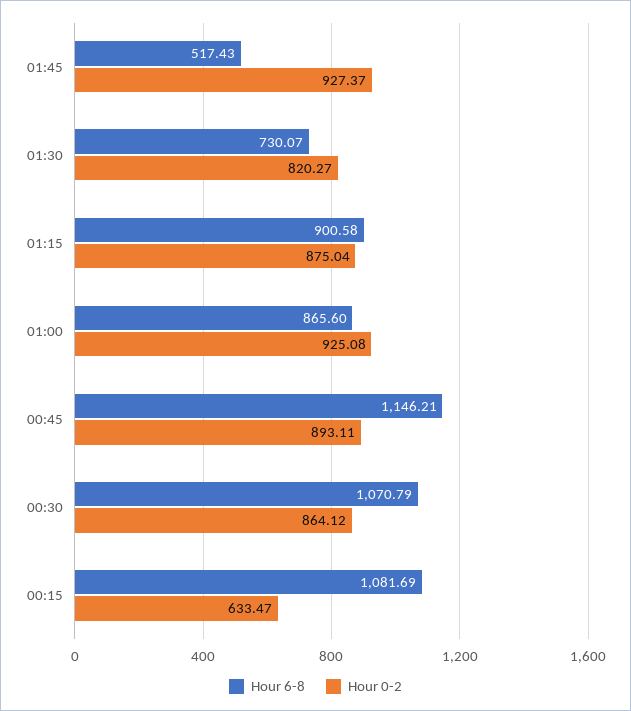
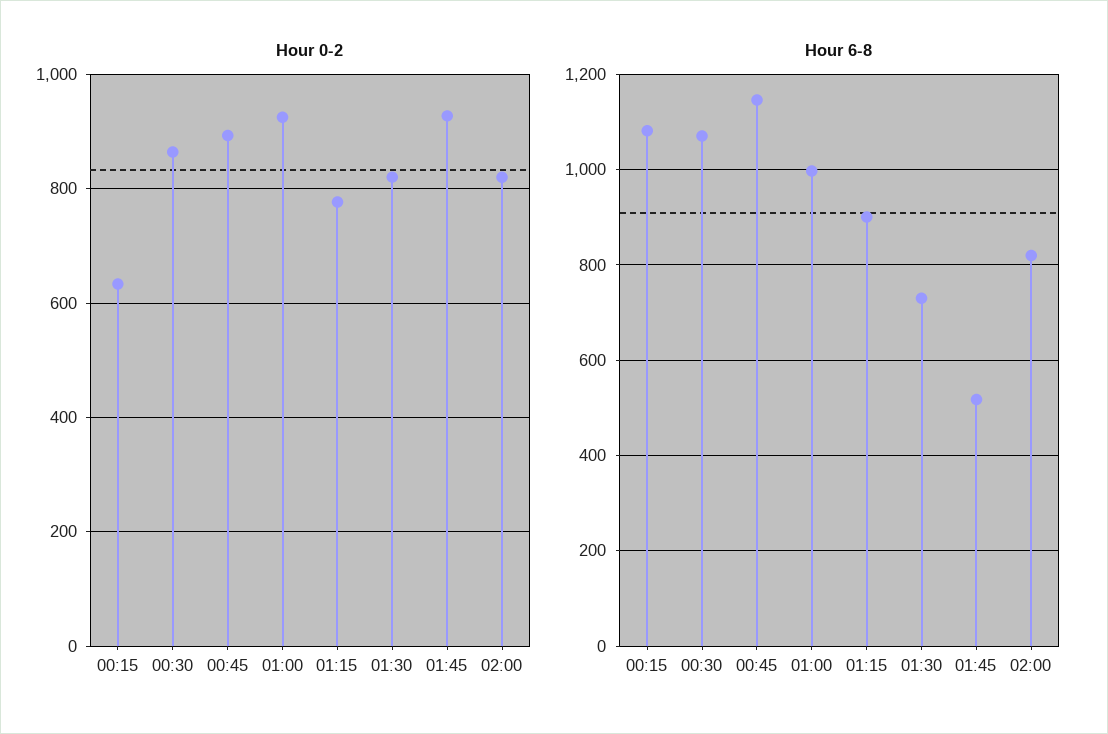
Hour 0-2, 01:15: 875.04 -> 780
Hour 6-8, 01:00: 865.6 -> 1000
Hour 0-2, 02:00: none -> 820
Hour 6-8, 02:00: none -> 820

